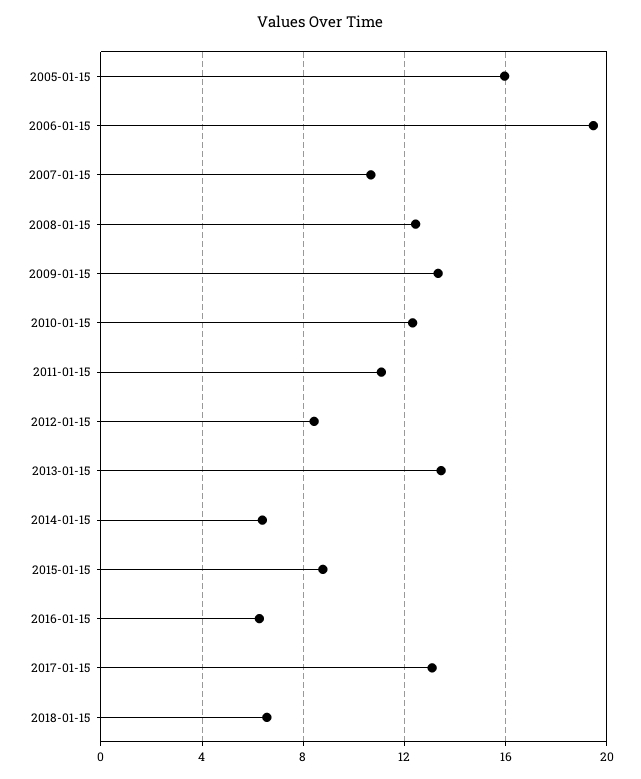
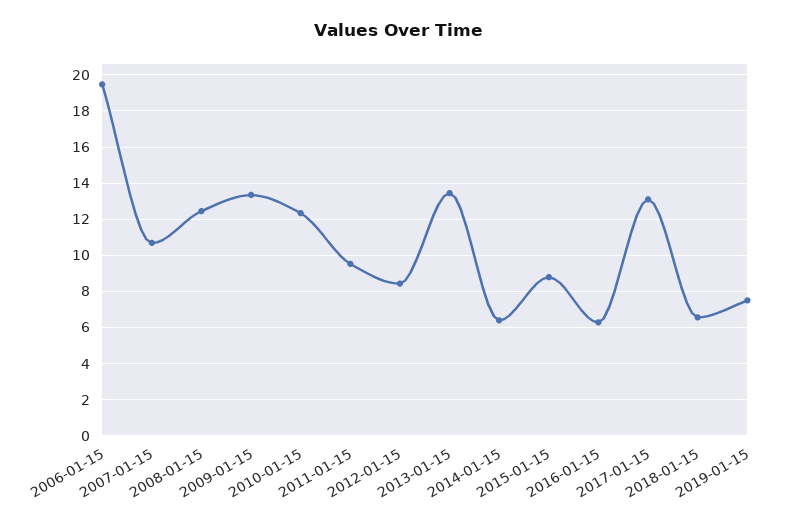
2005-01-15: 16 -> none
2011-01-15: 11 -> 9.5
2019-01-15: none -> 7.5

